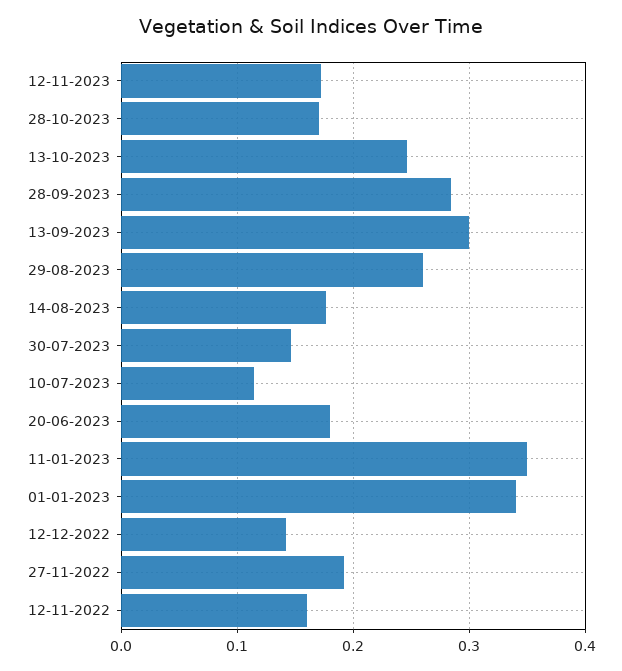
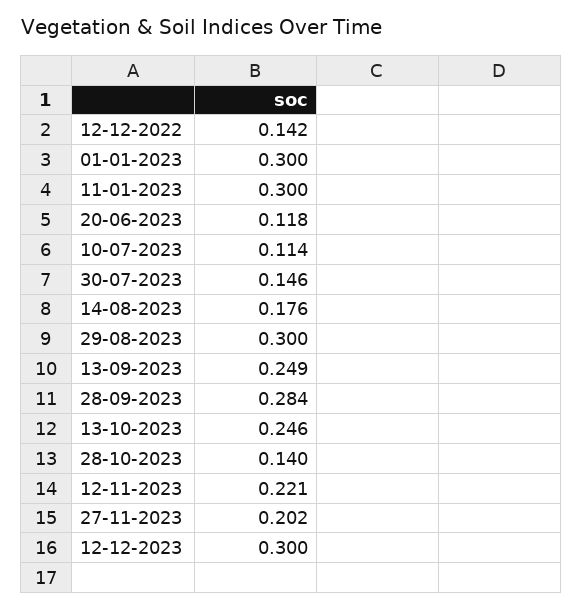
12-11-2023: 0.17 -> 0.221
28-10-2023: 0.17 -> 0.14
13-09-2023: 0.3 -> 0.249
29-08-2023: 0.26 -> 0.3
20-06-2023: 0.18 -> 0.118
11-01-2023: 0.35 -> 0.3
01-01-2023: 0.34 -> 0.3
27-11-2022: 0.19 -> none
12-11-2022: 0.16 -> none
27-11-2023: none -> 0.202
12-12-2023: none -> 0.3

